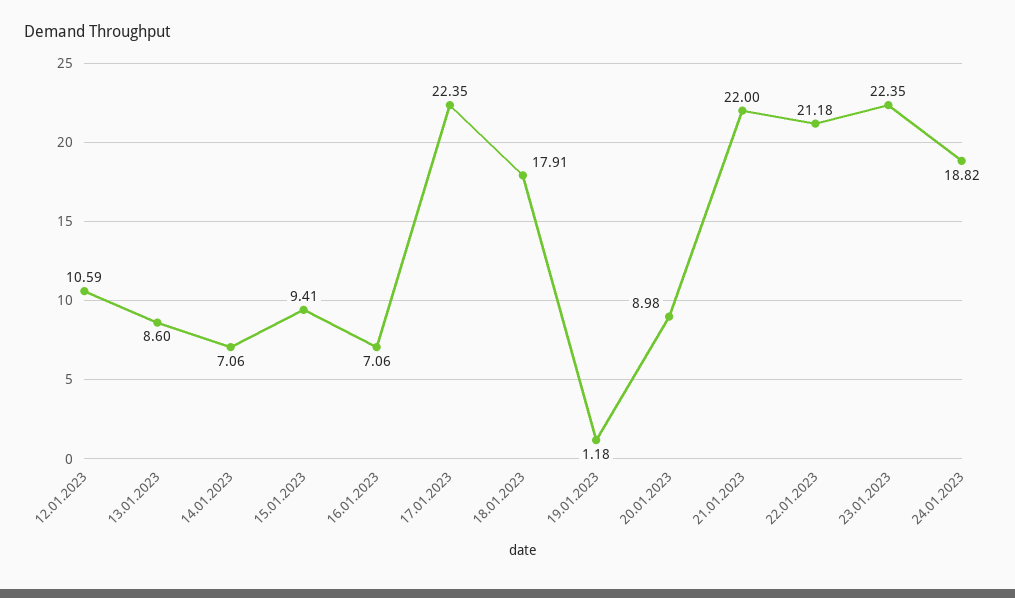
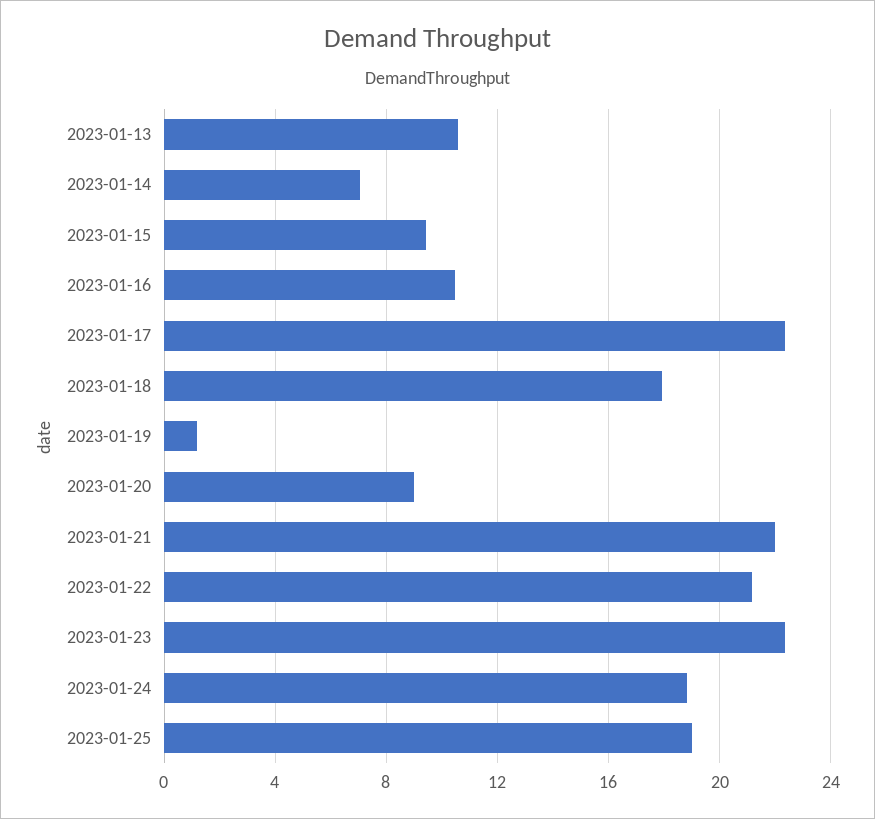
12.01.2023: 10.59 -> none
13.01.2023: 8.6 -> 10.5
16.01.2023: 7.06 -> 10.5
2023-01-25: none -> 19

